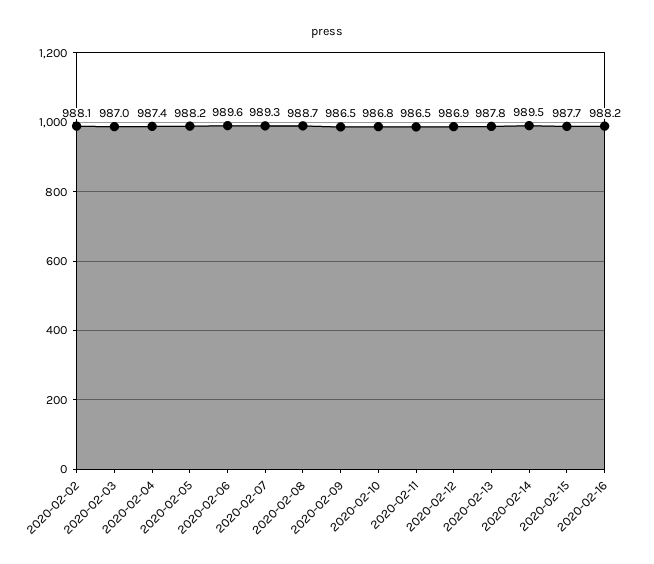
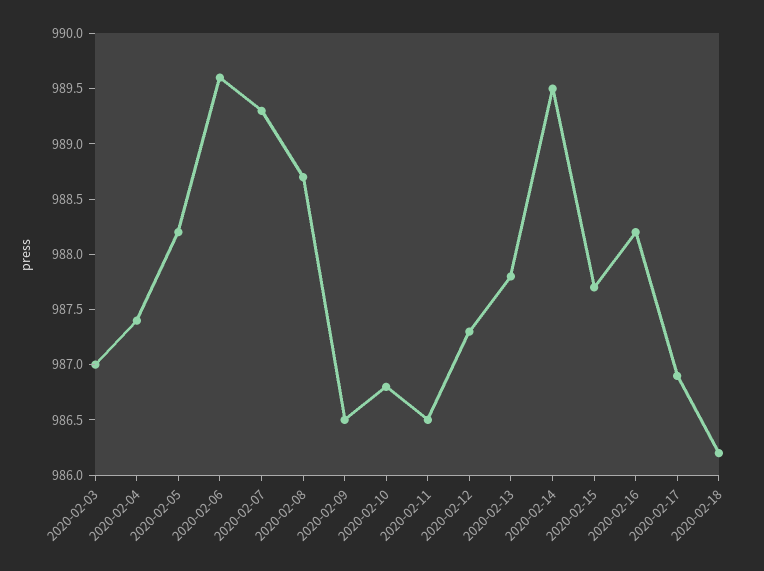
2020-02-02: 988.1 -> none
2020-02-12: 986.9 -> 987.3
2020-02-17: none -> 986.9
2020-02-18: none -> 986.2

